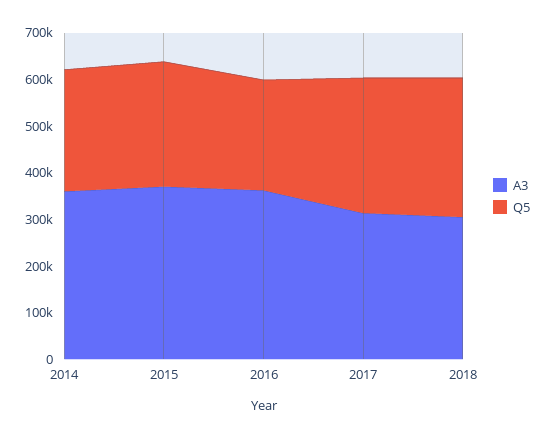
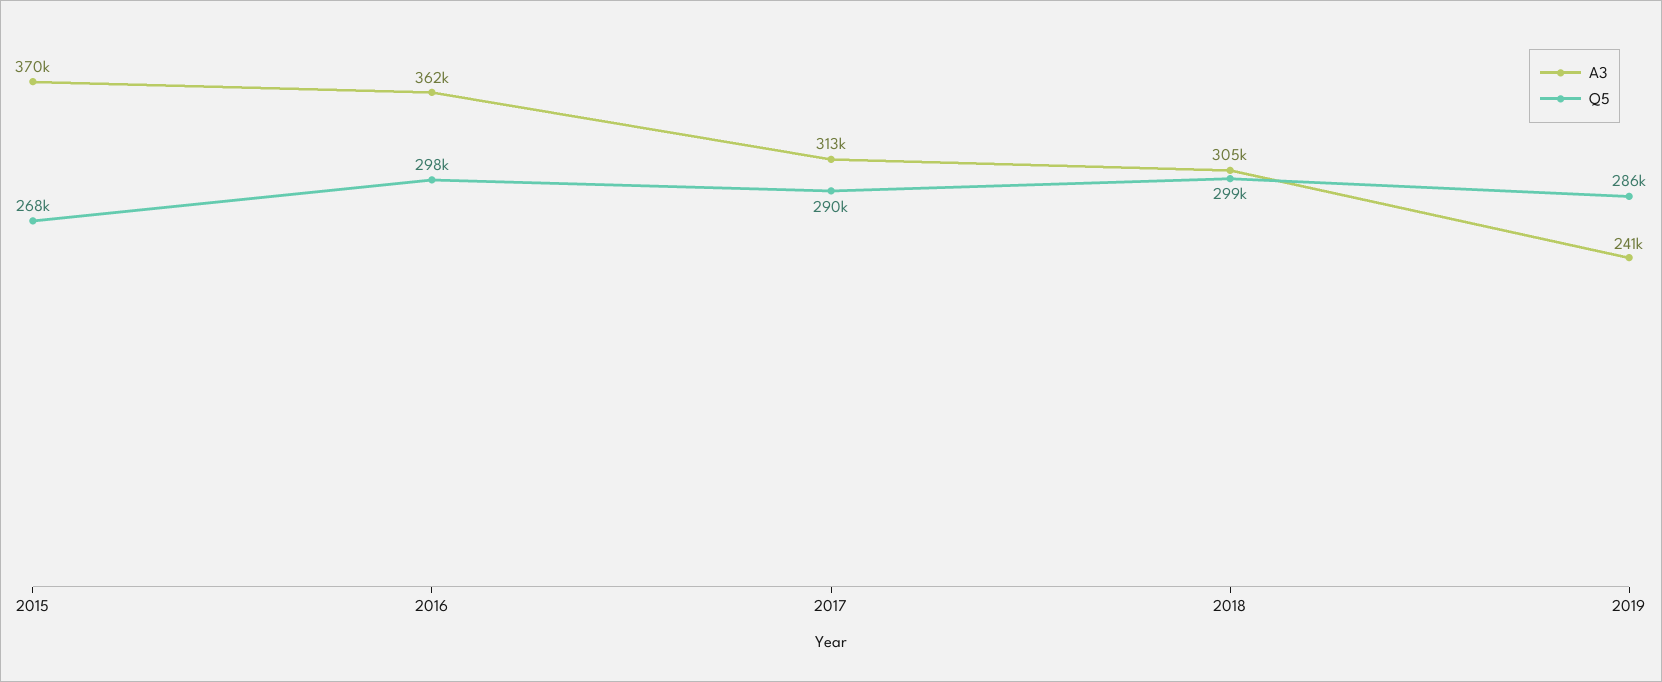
A3, 2014: 360000 -> none
Q5, 2014: 260000 -> none
Q5, 2016: 240000 -> 298000
A3, 2019: none -> 241000
Q5, 2019: none -> 286000

